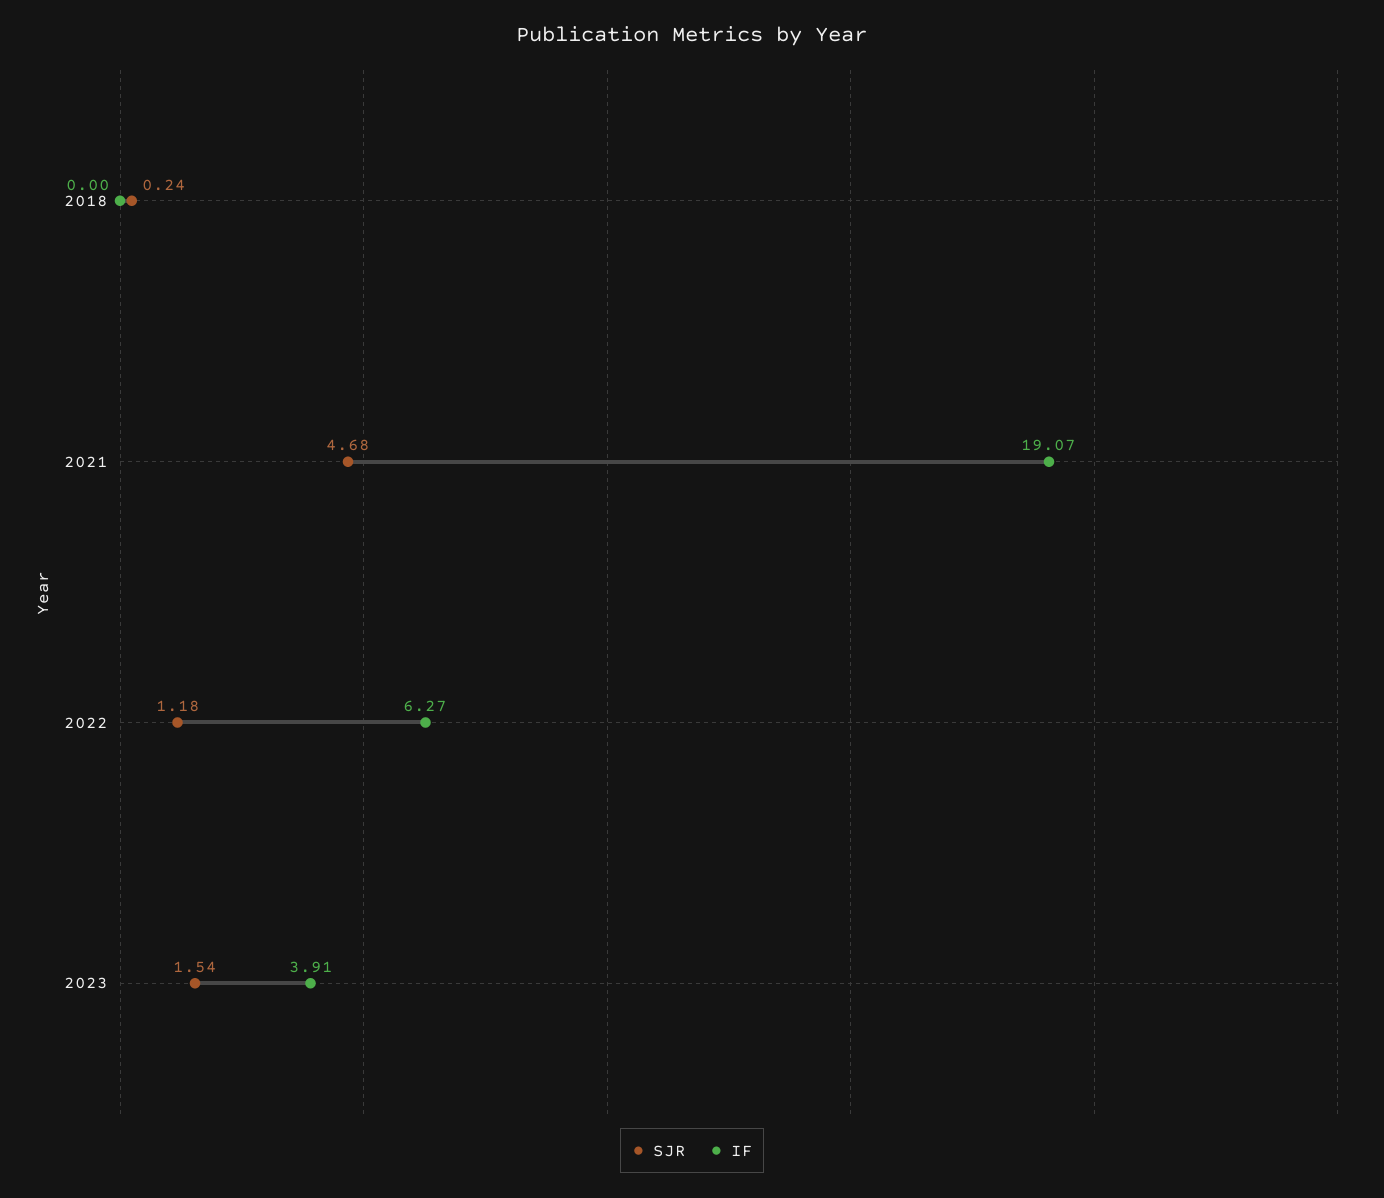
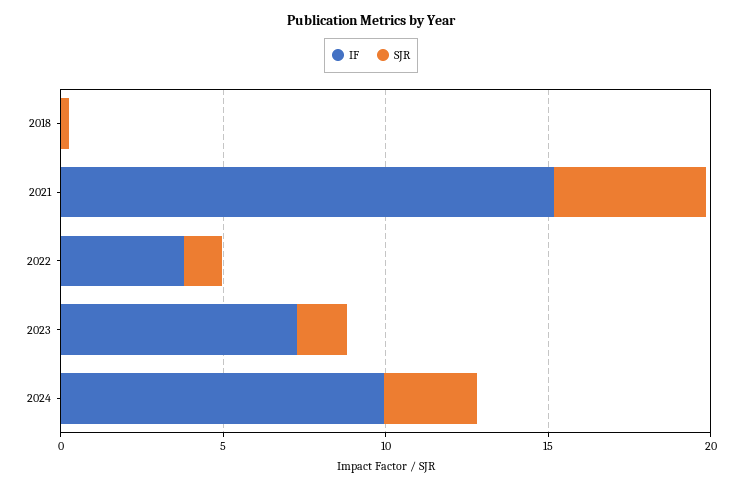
IF, 2021: 19.07 -> 15
IF, 2022: 6.27 -> 4
IF, 2023: 3.91 -> 7
IF, 2024: none -> 10
SJR, 2024: none -> 3

